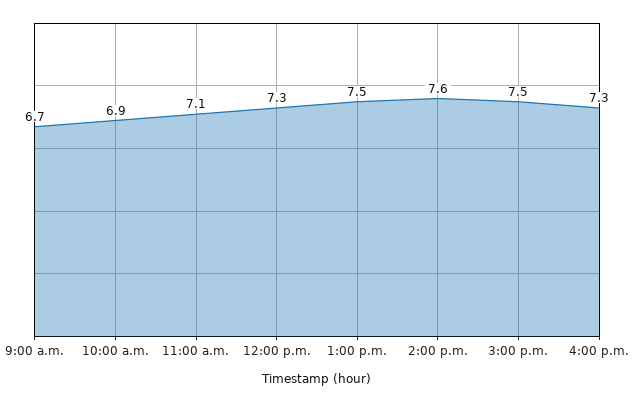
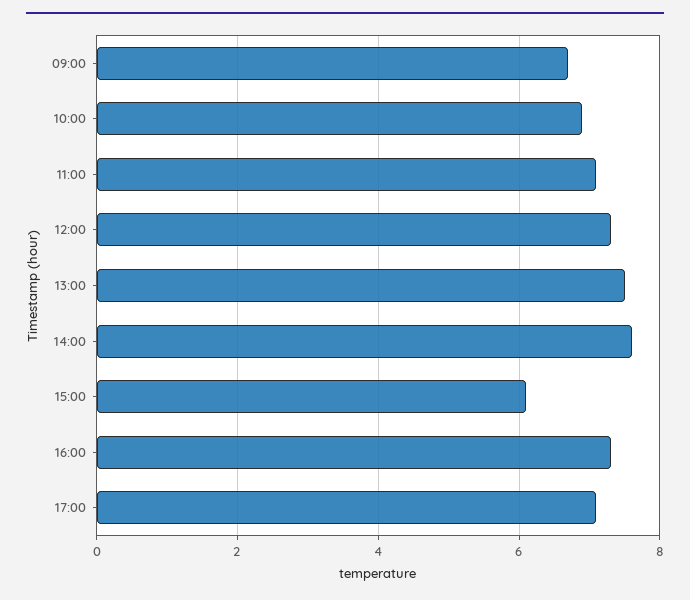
3:00 p.m.: 7.5 -> 6
17:00: none -> 7

